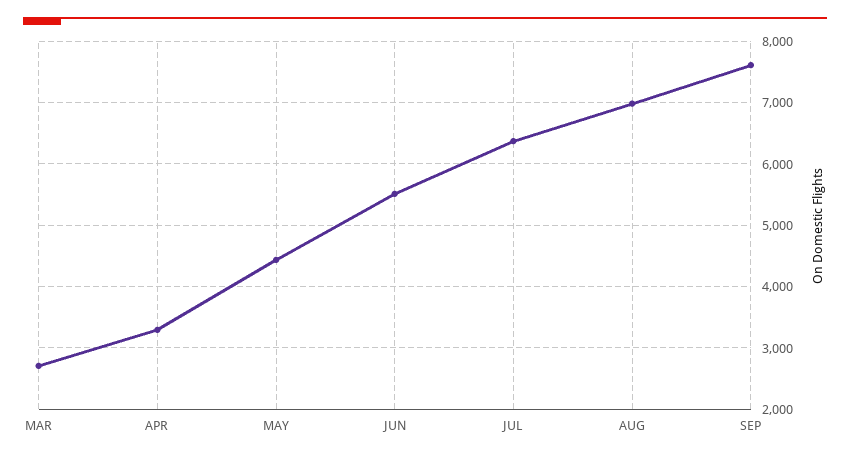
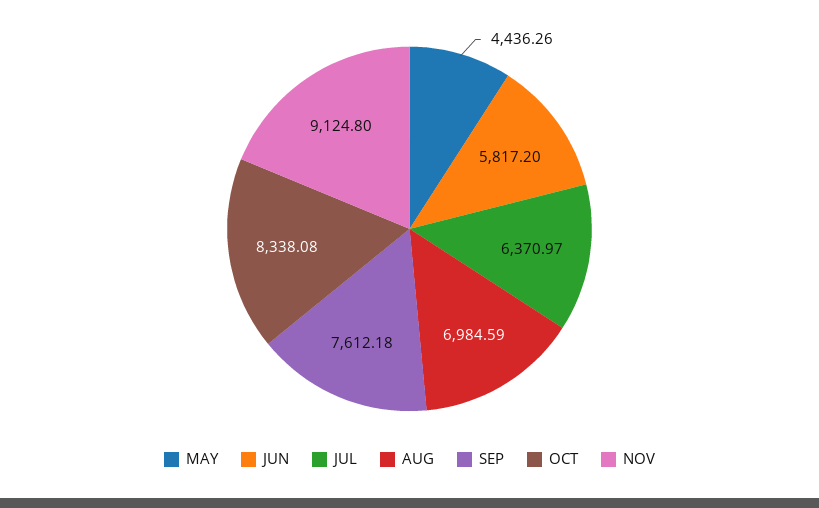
MAR: 2700 -> none
APR: 3300 -> none
JUN: 5500 -> 5817.2
OCT: none -> 8338.08
NOV: none -> 9124.8

